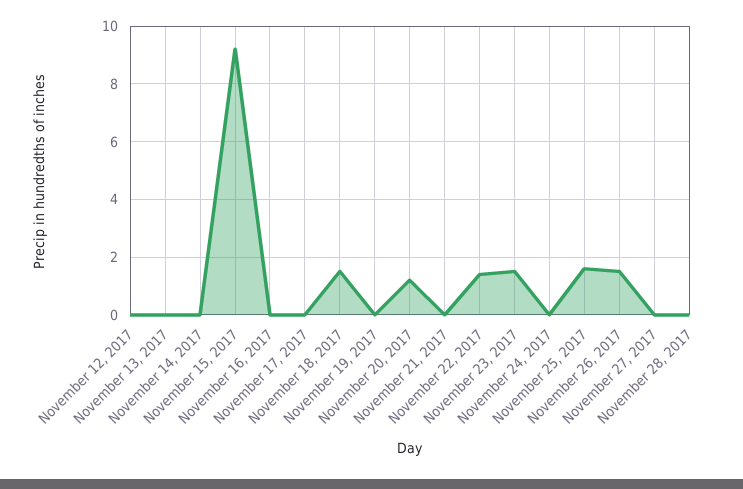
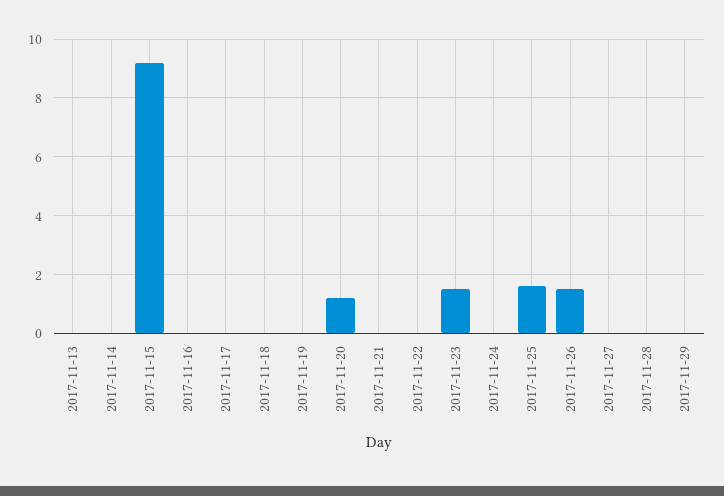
November 12, 2017: 0 -> none
November 18, 2017: 1.5 -> 0
November 22, 2017: 1.5 -> 0
2017-11-29: none -> 0

